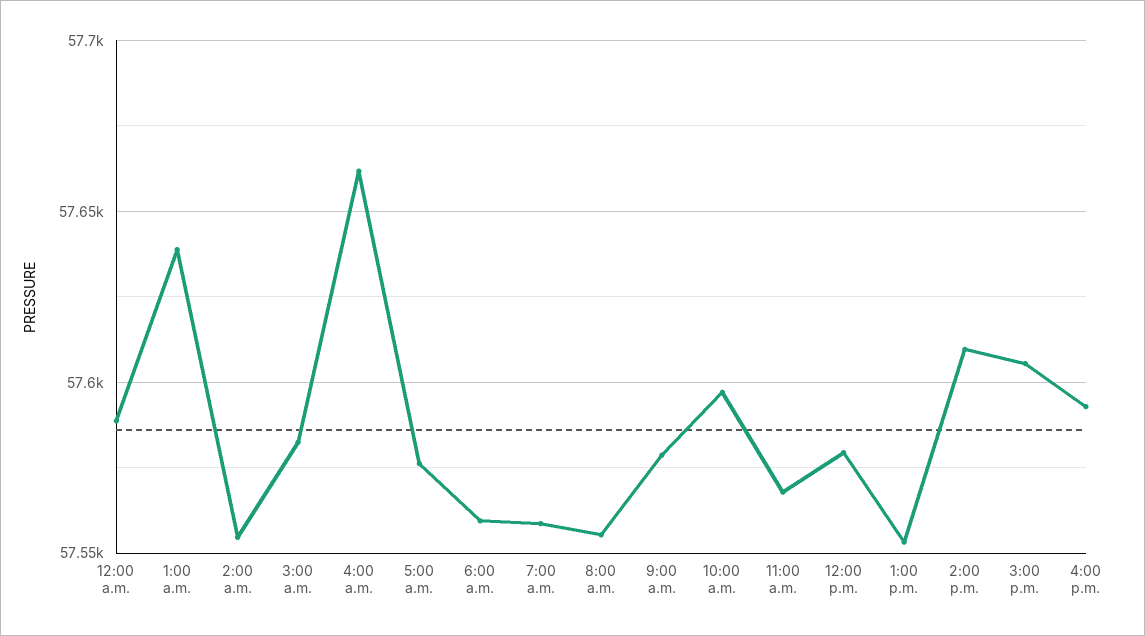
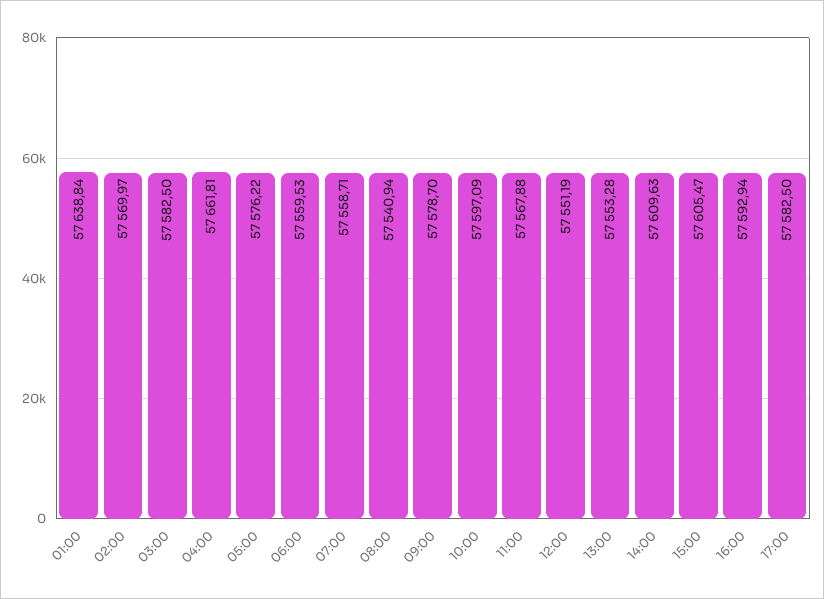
12:00 a.m.: 57590 -> none
2:00 a.m.: 57555 -> 57569.97
8:00 a.m.: 57555 -> 57540.94
12:00 p.m.: 57580 -> 57551.19
17:00: none -> 57582.5

